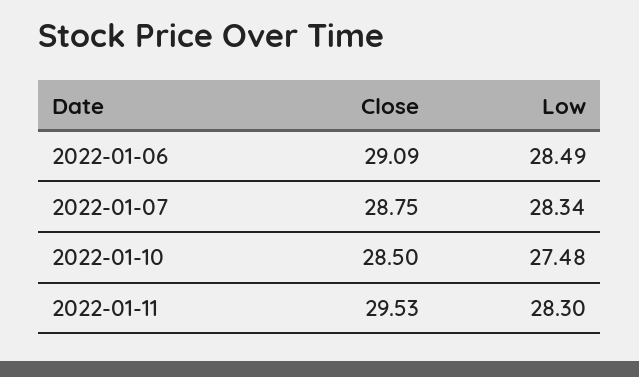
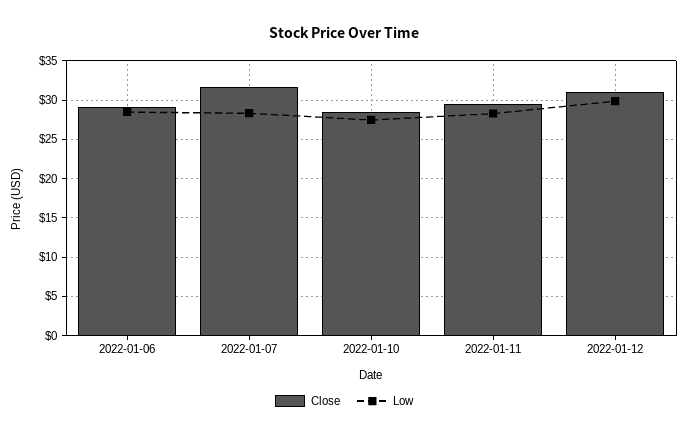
Close, 2022-01-07: 28.75 -> 32
Close, 2022-01-12: none -> 31
Low, 2022-01-12: none -> 30

